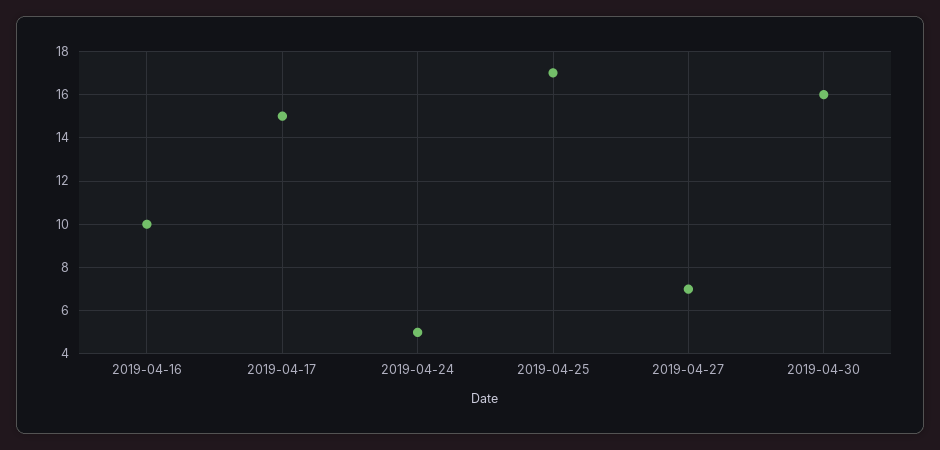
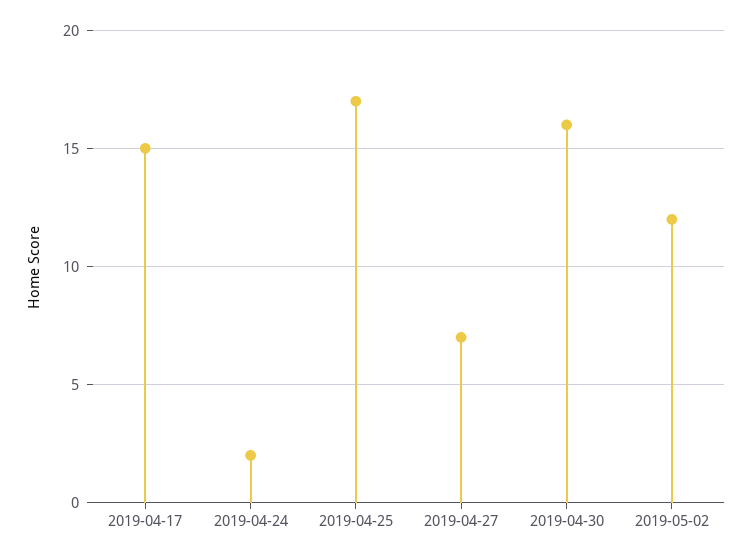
2019-04-16: 10 -> none
2019-04-24: 5 -> 2
2019-05-02: none -> 12

